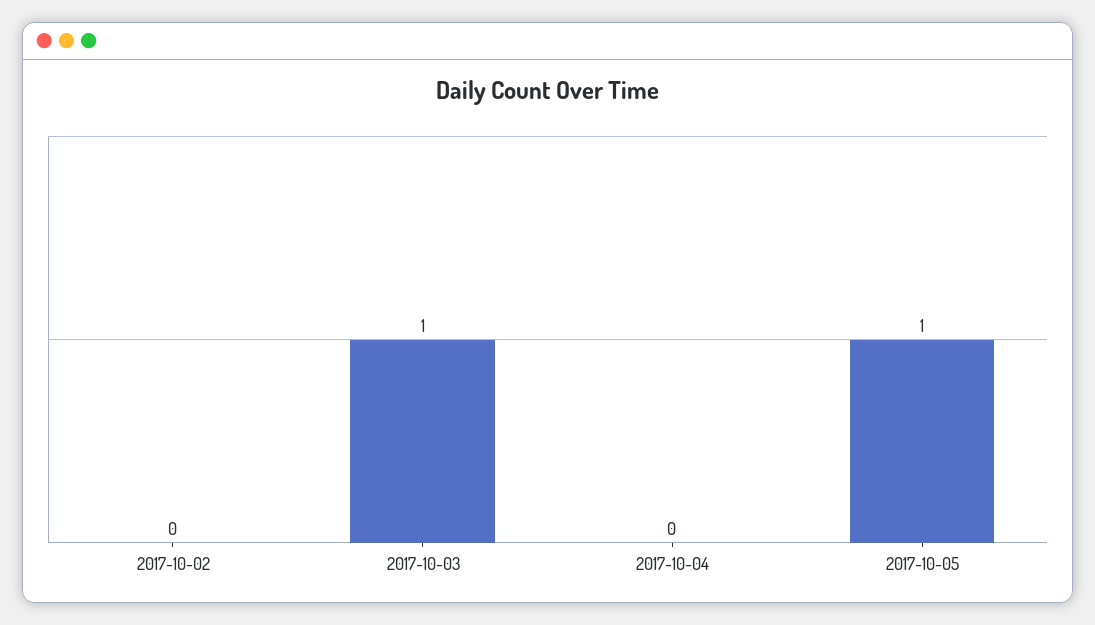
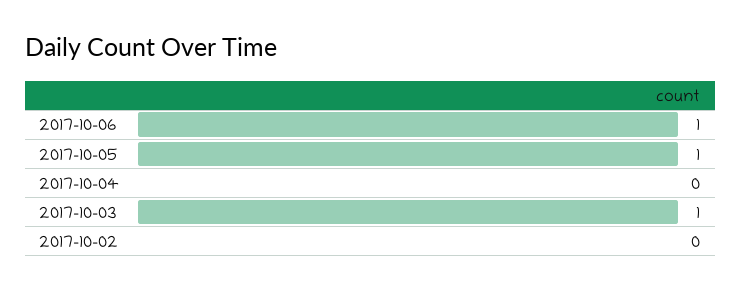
2017-10-06: none -> 1

